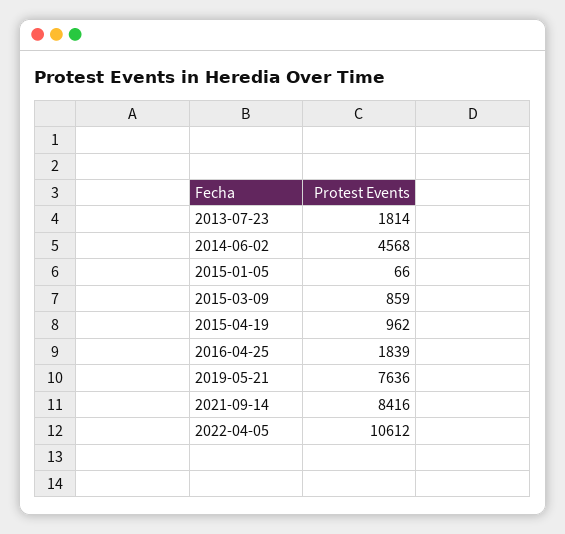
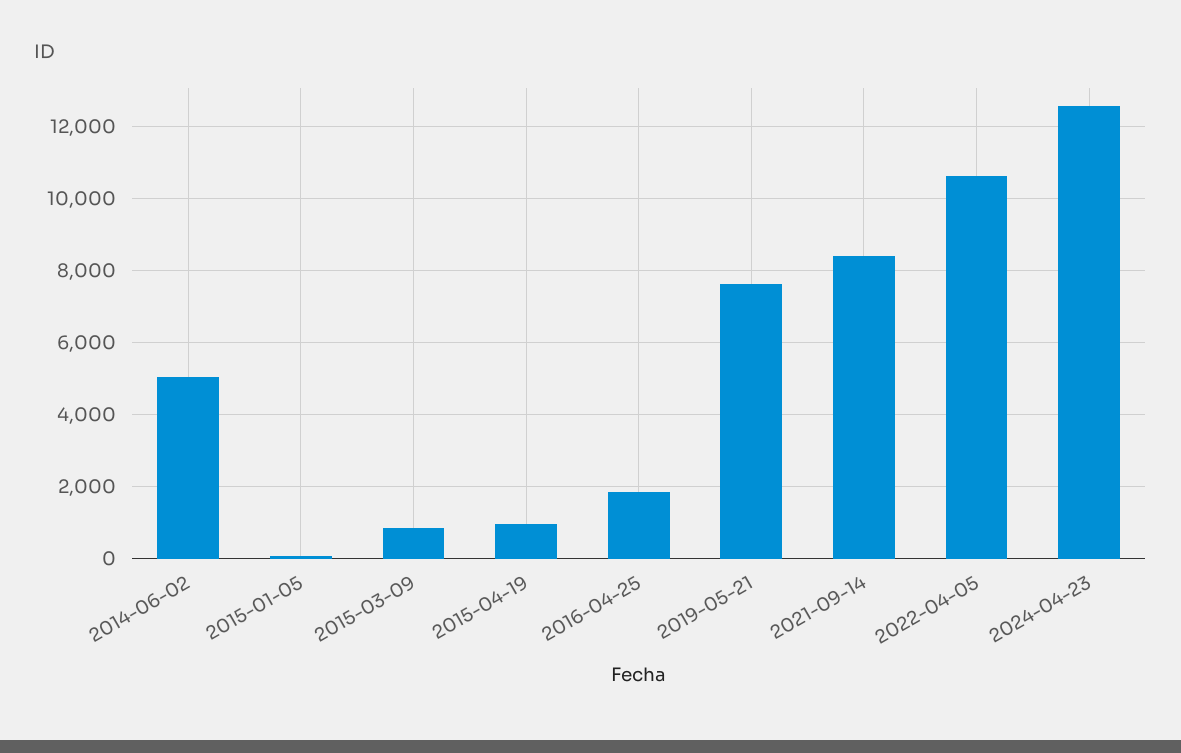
2013-07-23: 1814 -> none
2014-06-02: 4568 -> 5000
2024-04-23: none -> 12600

